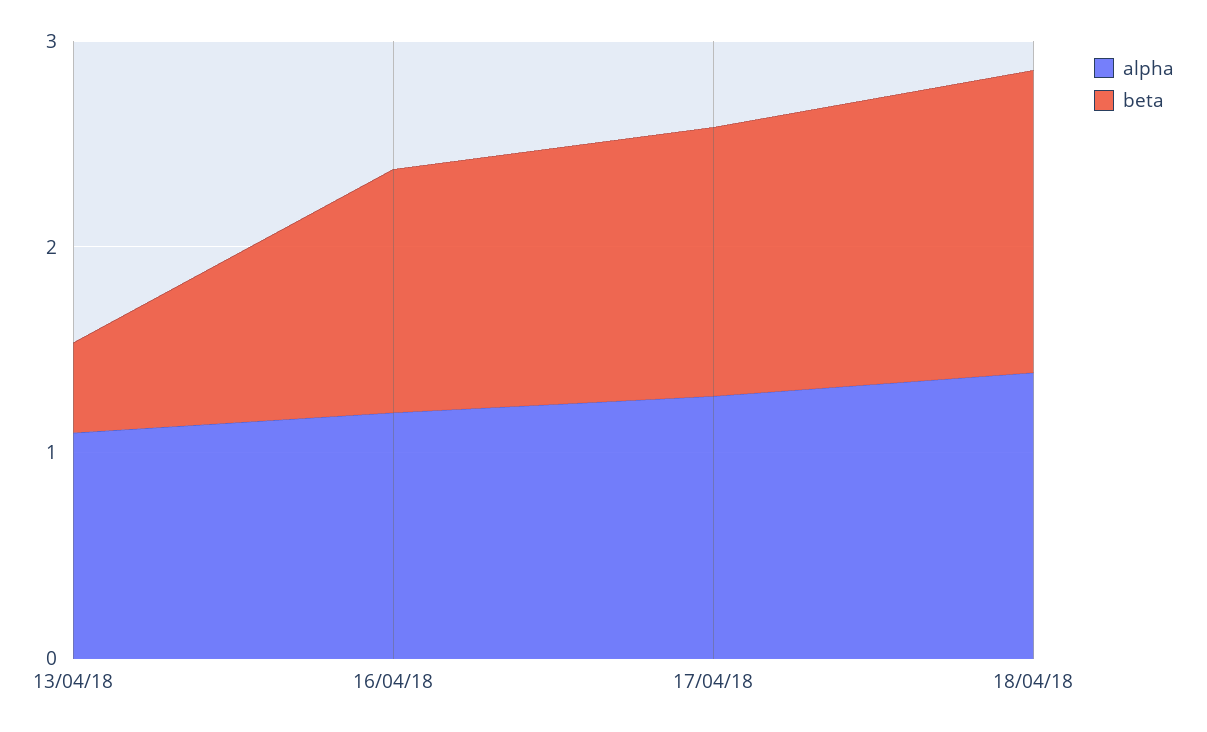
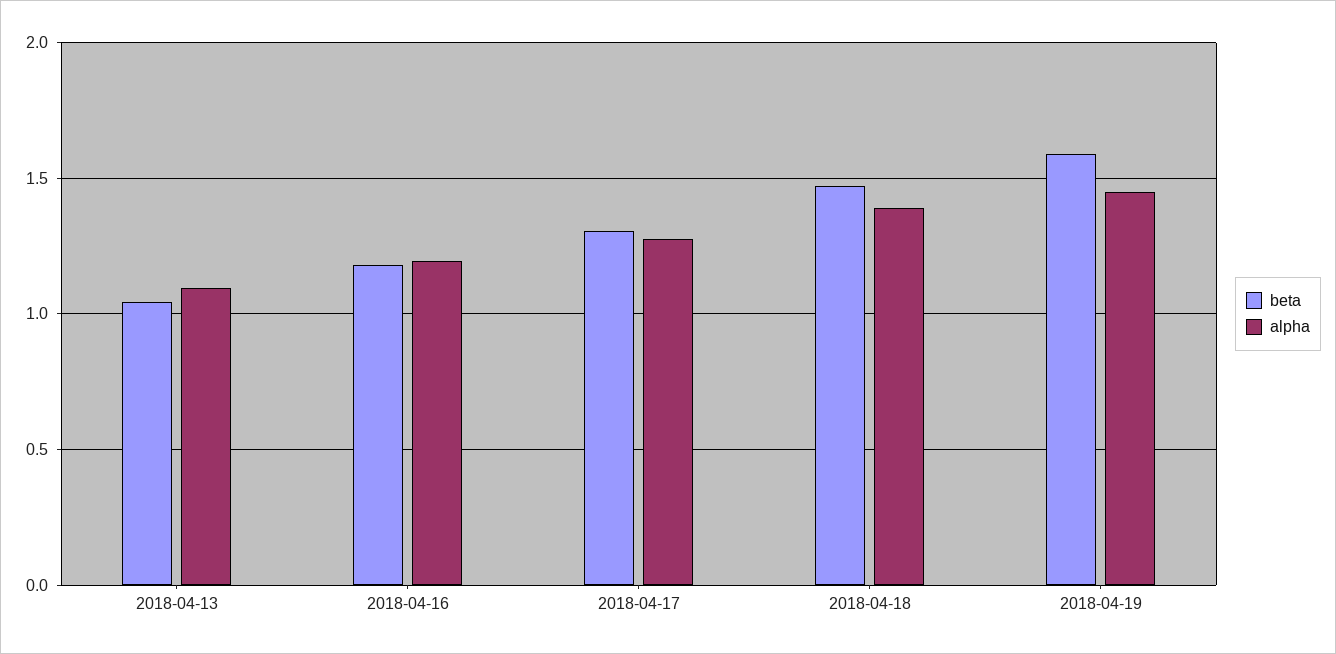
beta, 13/04/18: 0.4 -> 1.05
beta, 2018-04-19: none -> 1.6
alpha, 2018-04-19: none -> 1.45

